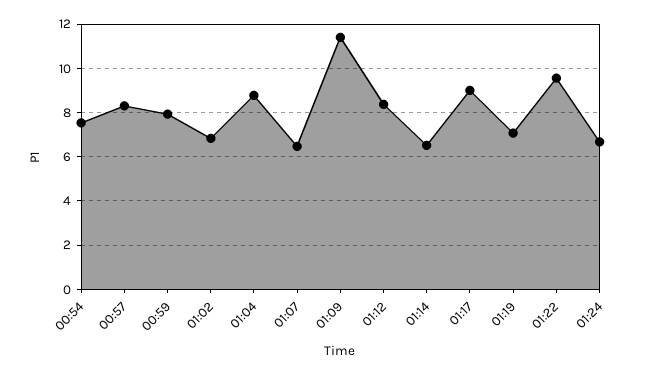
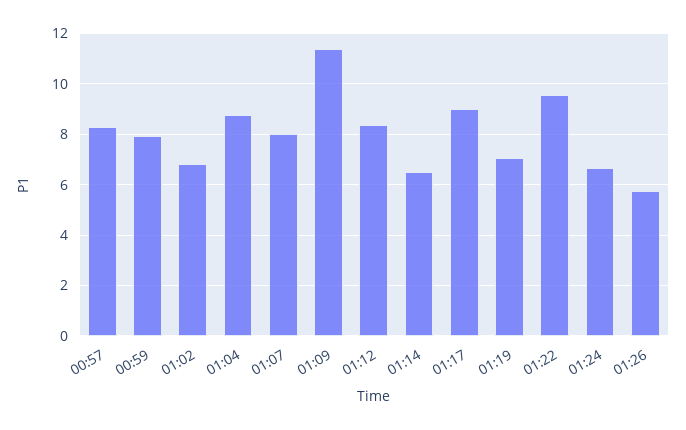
00:54: 7.5 -> none
01:07: 6.5 -> 8
01:26: none -> 5.75

